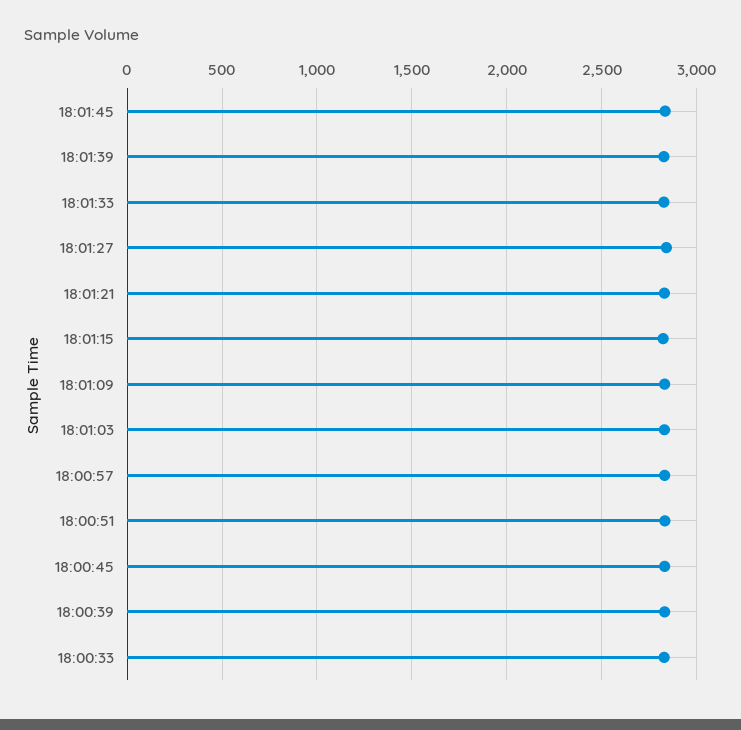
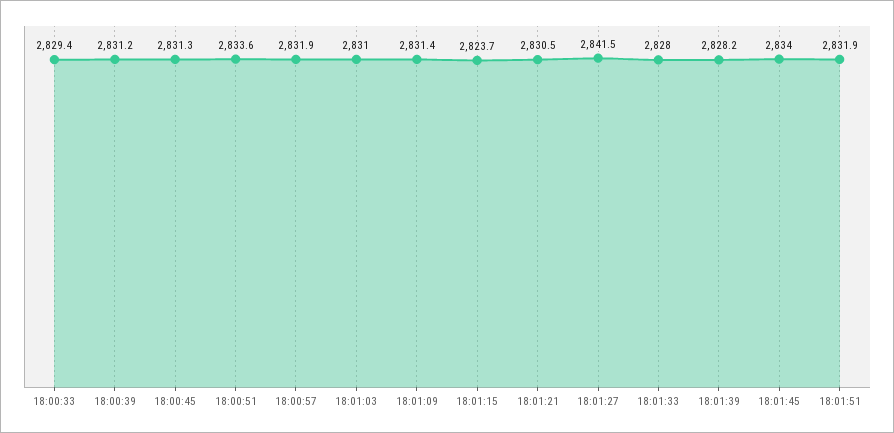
18:01:51: none -> 2831.9

